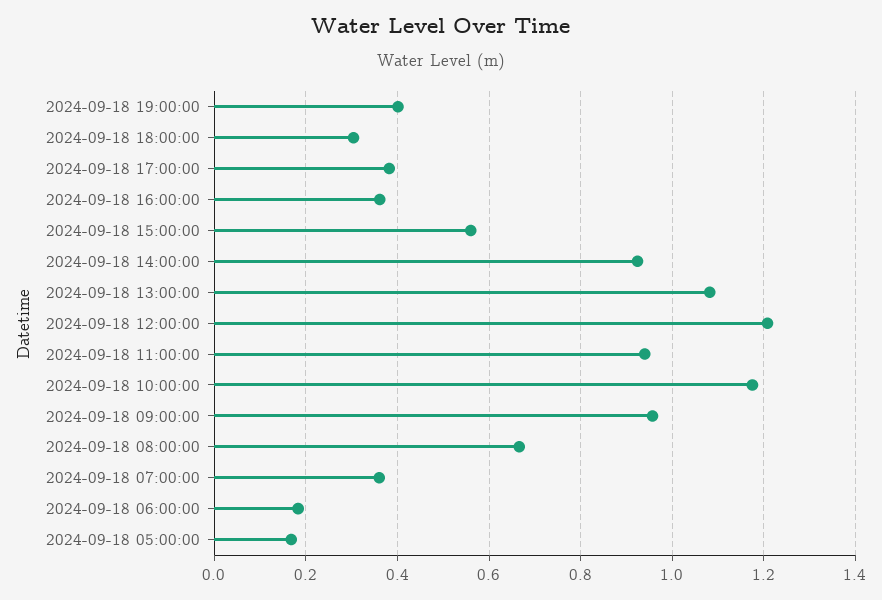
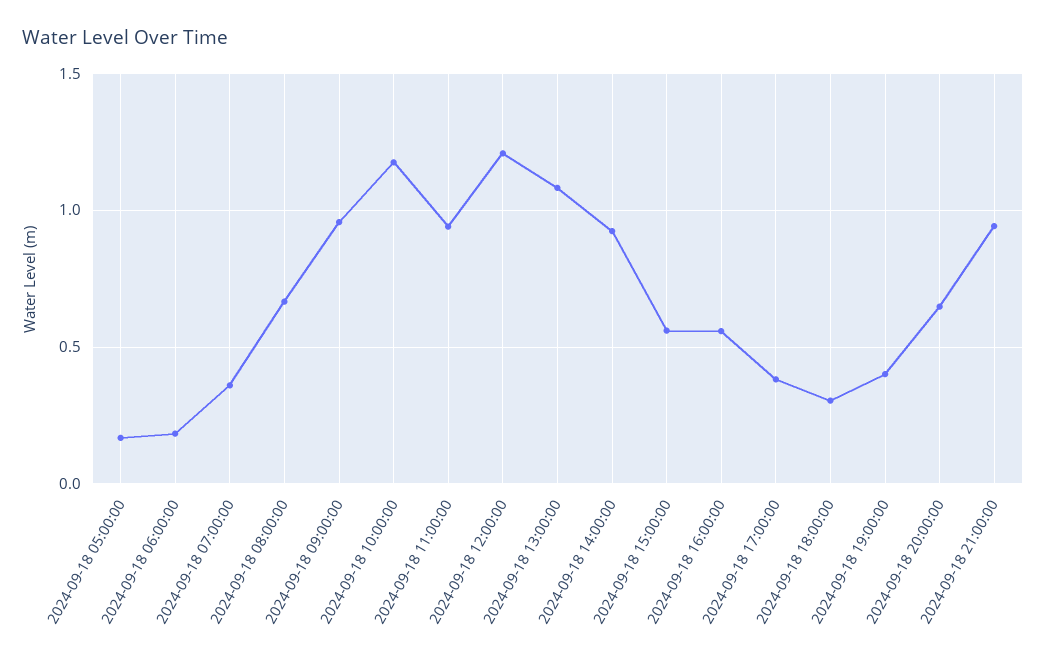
2024-09-18 16:00:00: 0.36 -> 0.55
2024-09-18 20:00:00: none -> 0.65
2024-09-18 21:00:00: none -> 0.95

